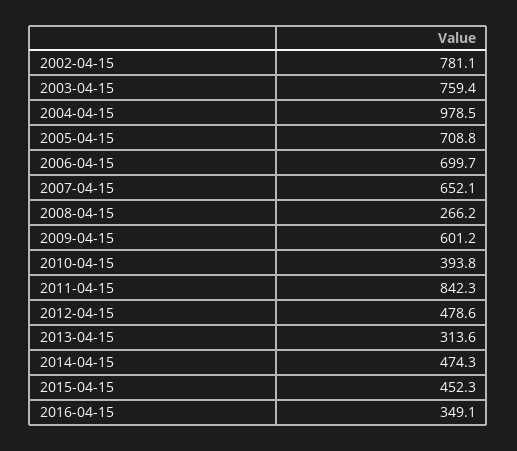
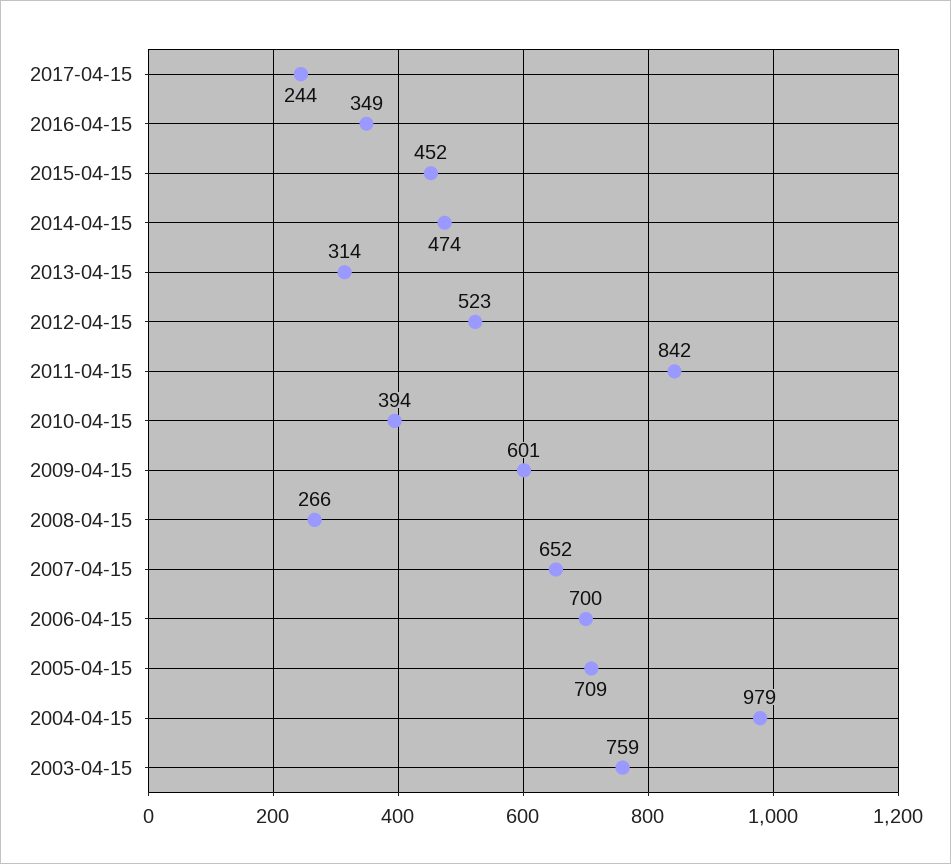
2002-04-15: 781.1 -> none
2012-04-15: 478.6 -> 523
2017-04-15: none -> 244

